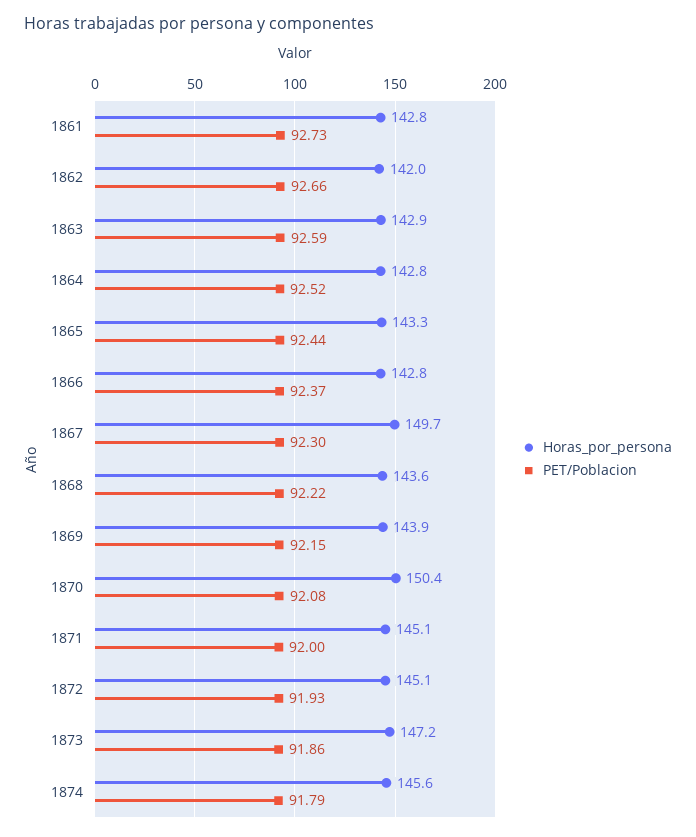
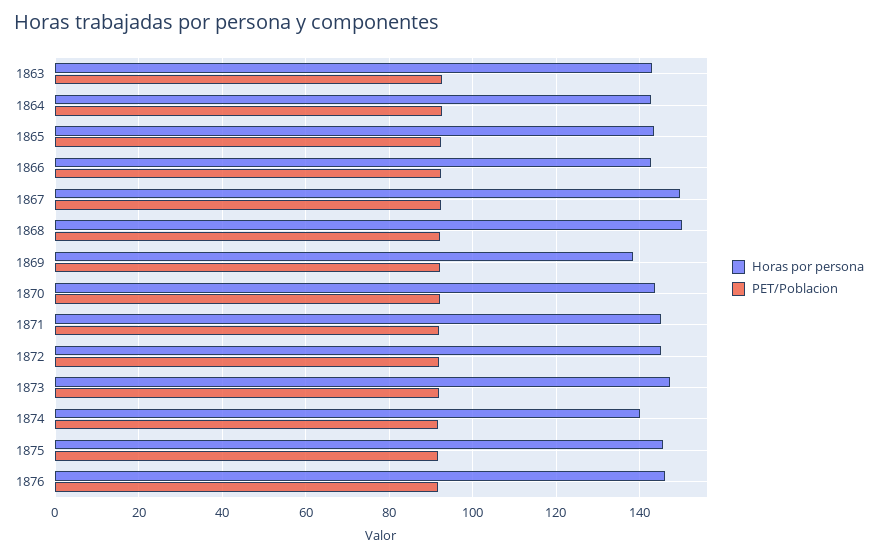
Horas_por_persona, 1861: 142.8 -> none
PET/Poblacion, 1861: 92.73 -> none
Horas_por_persona, 1862: 142 -> none
PET/Poblacion, 1862: 92.66 -> none
Horas_por_persona, 1868: 143.6 -> 150
Horas_por_persona, 1869: 143.9 -> 138
Horas_por_persona, 1870: 150.4 -> 144
Horas_por_persona, 1874: 145.6 -> 140
Horas_por_persona, 1875: none -> 146
PET/Poblacion, 1875: none -> 92
Horas_por_persona, 1876: none -> 146
PET/Poblacion, 1876: none -> 92

